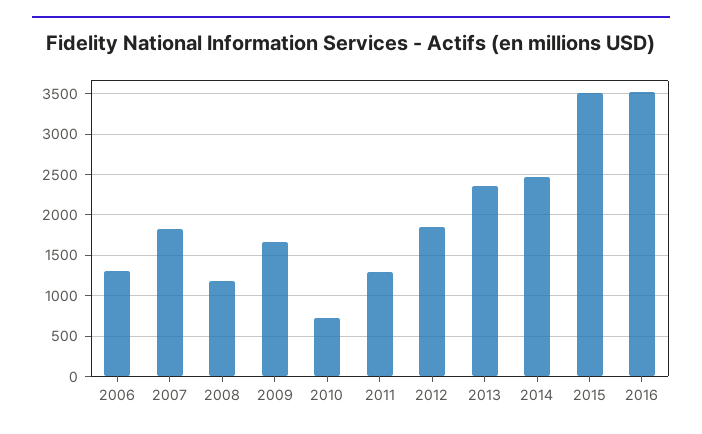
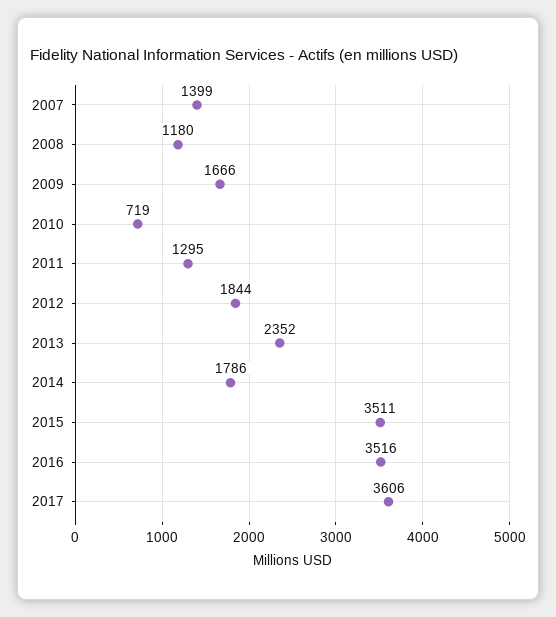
2006: 1300 -> none
2007: 1800 -> 1399
2014: 2500 -> 1786
2017: none -> 3606

